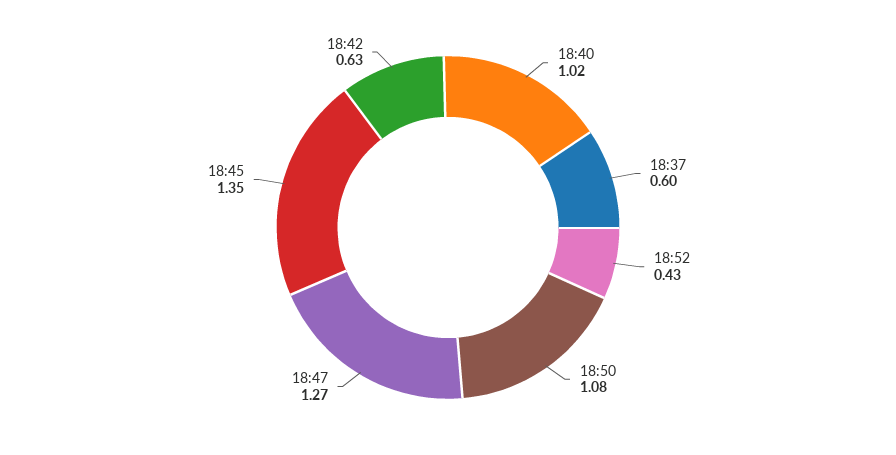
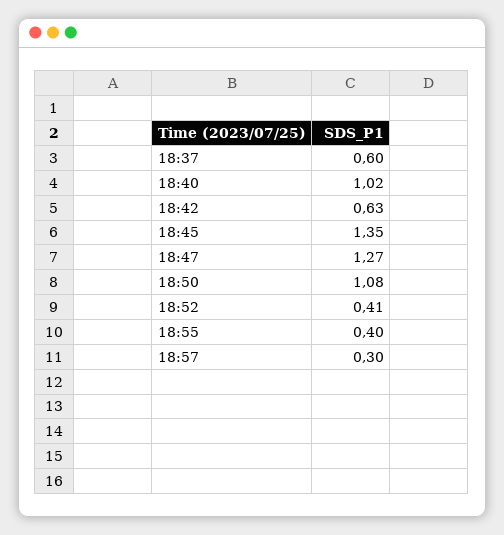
18:52: 0.43 -> 0.41
18:55: none -> 0.4
18:57: none -> 0.3

